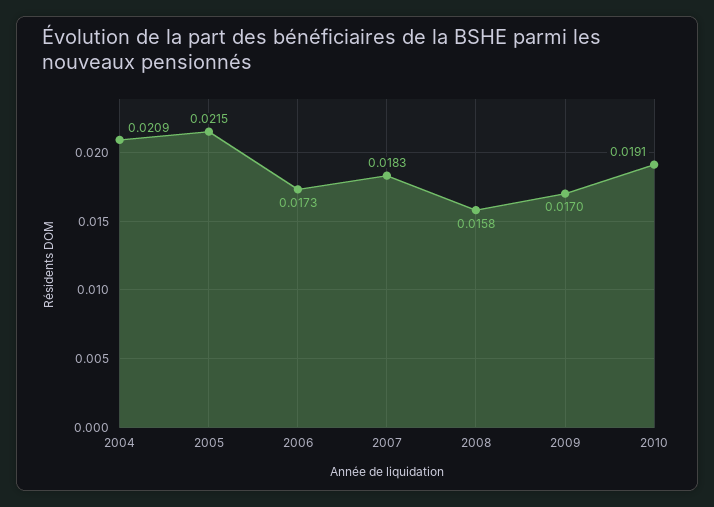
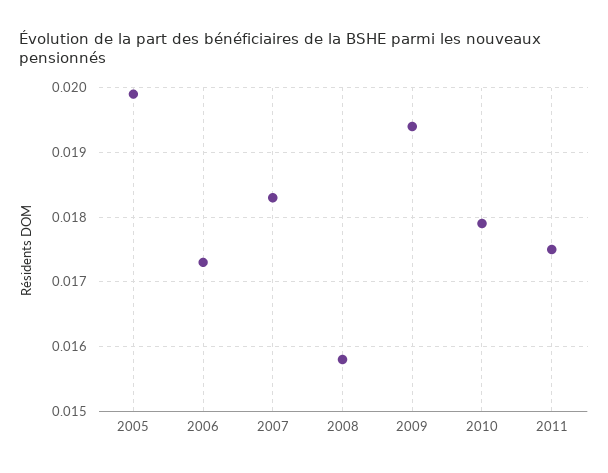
2004: 0.0209 -> none
2005: 0.0215 -> 0.0199
2009: 0.017 -> 0.0194
2010: 0.0191 -> 0.0179
2011: none -> 0.0175

